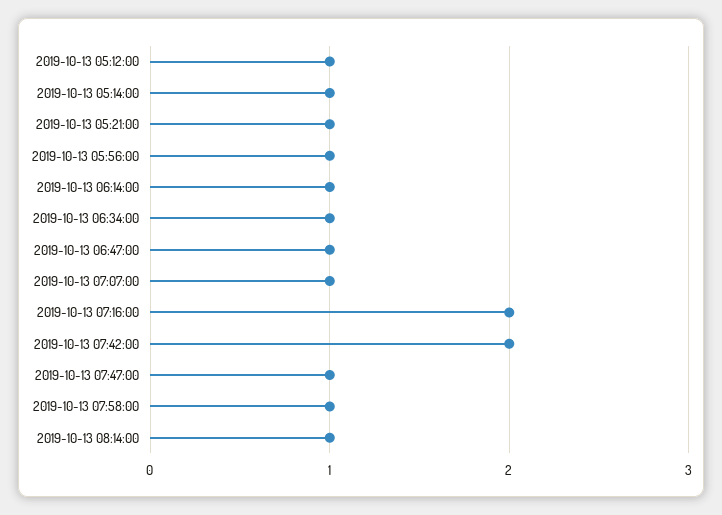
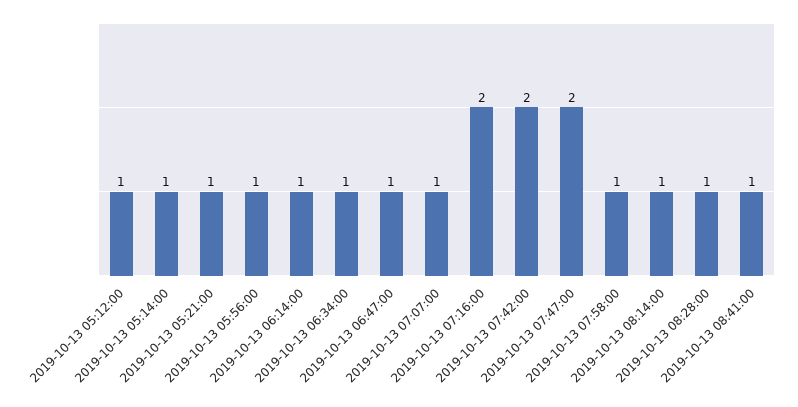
2019-10-13 07:47:00: 1 -> 2
2019-10-13 08:28:00: none -> 1
2019-10-13 08:41:00: none -> 1

